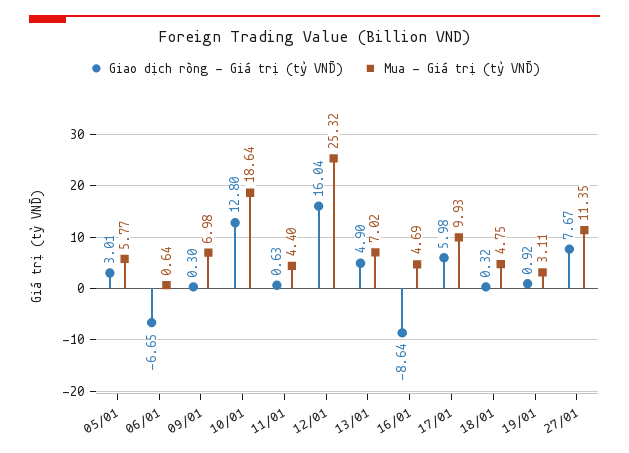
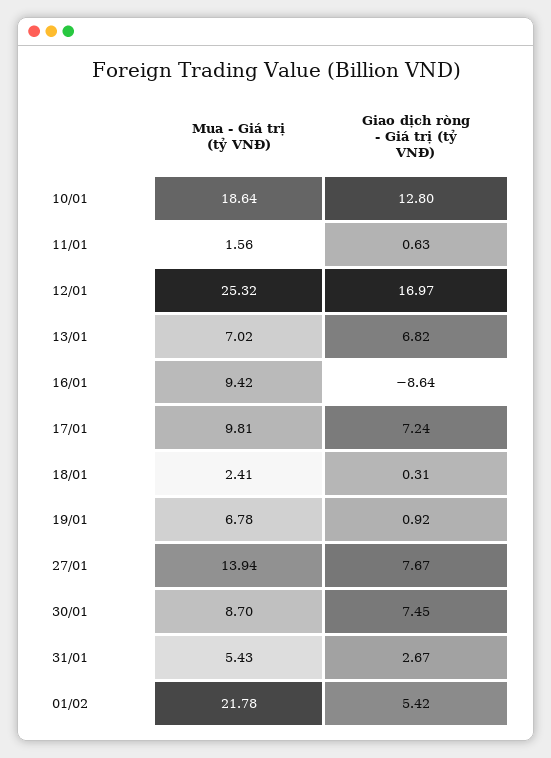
Giao dịch ròng - Giá trị (tỷ VNĐ), 05/01: 3.01 -> none
Mua - Giá trị (tỷ VNĐ), 05/01: 5.77 -> none
Giao dịch ròng - Giá trị (tỷ VNĐ), 06/01: -6.65 -> none
Mua - Giá trị (tỷ VNĐ), 06/01: 0.64 -> none
Giao dịch ròng - Giá trị (tỷ VNĐ), 09/01: 0.3 -> none
Mua - Giá trị (tỷ VNĐ), 09/01: 6.98 -> none
Mua - Giá trị (tỷ VNĐ), 11/01: 4.4 -> 1.56
Giao dịch ròng - Giá trị (tỷ VNĐ), 12/01: 16.04 -> 16.97
Giao dịch ròng - Giá trị (tỷ VNĐ), 13/01: 4.9 -> 6.82
Mua - Giá trị (tỷ VNĐ), 16/01: 4.69 -> 9.42
Giao dịch ròng - Giá trị (tỷ VNĐ), 17/01: 5.98 -> 7.24
Mua - Giá trị (tỷ VNĐ), 17/01: 9.93 -> 9.81
Giao dịch ròng - Giá trị (tỷ VNĐ), 18/01: 0.32 -> 0.31
Mua - Giá trị (tỷ VNĐ), 18/01: 4.75 -> 2.41
Mua - Giá trị (tỷ VNĐ), 19/01: 3.11 -> 6.78
Mua - Giá trị (tỷ VNĐ), 27/01: 11.35 -> 13.94
Mua - Giá trị (tỷ VNĐ), 30/01: none -> 8.7
Giao dịch ròng - Giá trị (tỷ VNĐ), 30/01: none -> 7.45
Mua - Giá trị (tỷ VNĐ), 31/01: none -> 5.43
Giao dịch ròng - Giá trị (tỷ VNĐ), 31/01: none -> 2.67
Mua - Giá trị (tỷ VNĐ), 01/02: none -> 21.78
Giao dịch ròng - Giá trị (tỷ VNĐ), 01/02: none -> 5.42

